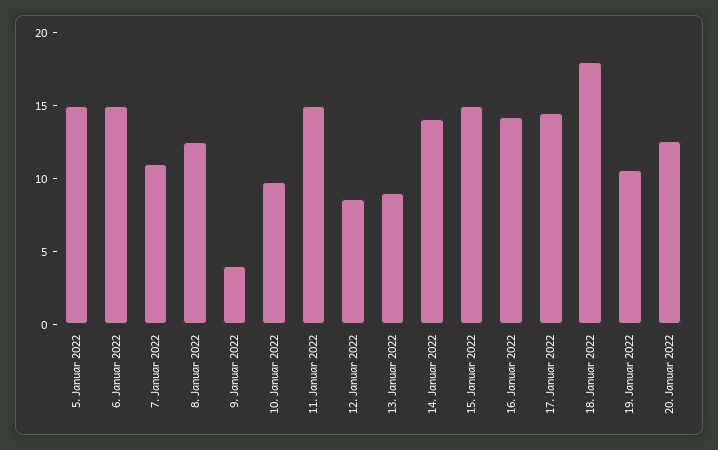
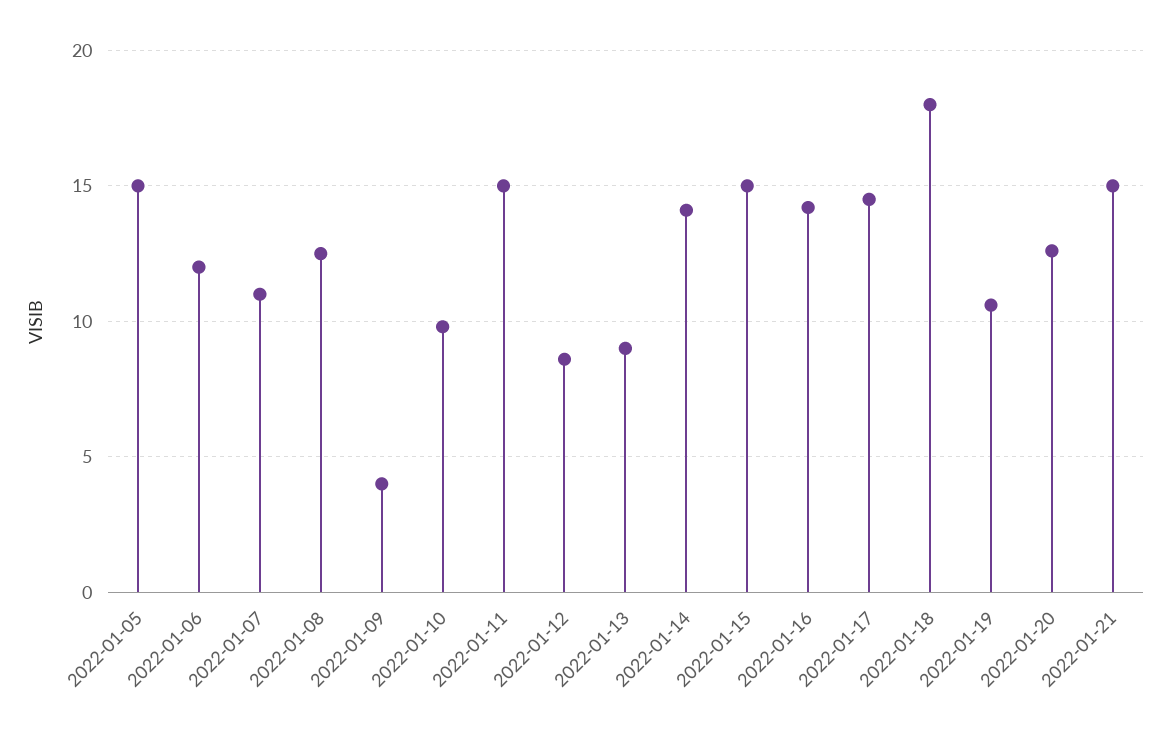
6. Januar 2022: 15 -> 12
2022-01-21: none -> 15

